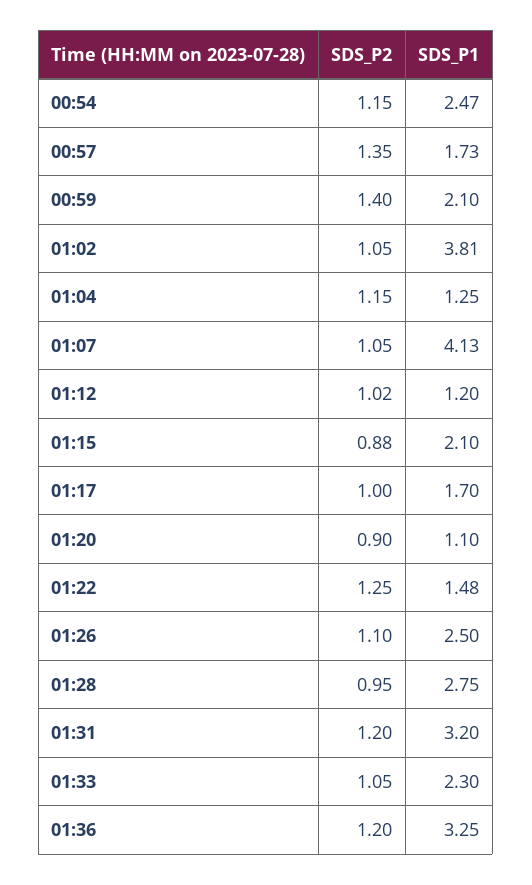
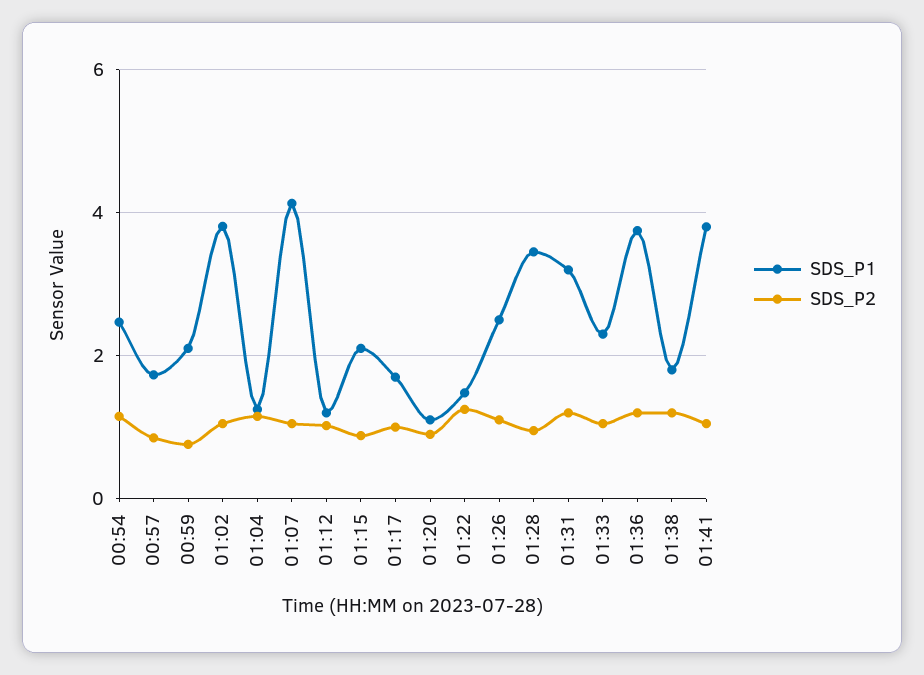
SDS_P2, 00:57: 1.35 -> 0.8
SDS_P2, 00:59: 1.4 -> 0.8
SDS_P1, 01:28: 2.75 -> 3.4
SDS_P1, 01:36: 3.25 -> 3.8
SDS_P1, 01:38: none -> 1.8
SDS_P2, 01:38: none -> 1.2
SDS_P1, 01:41: none -> 3.8
SDS_P2, 01:41: none -> 1

